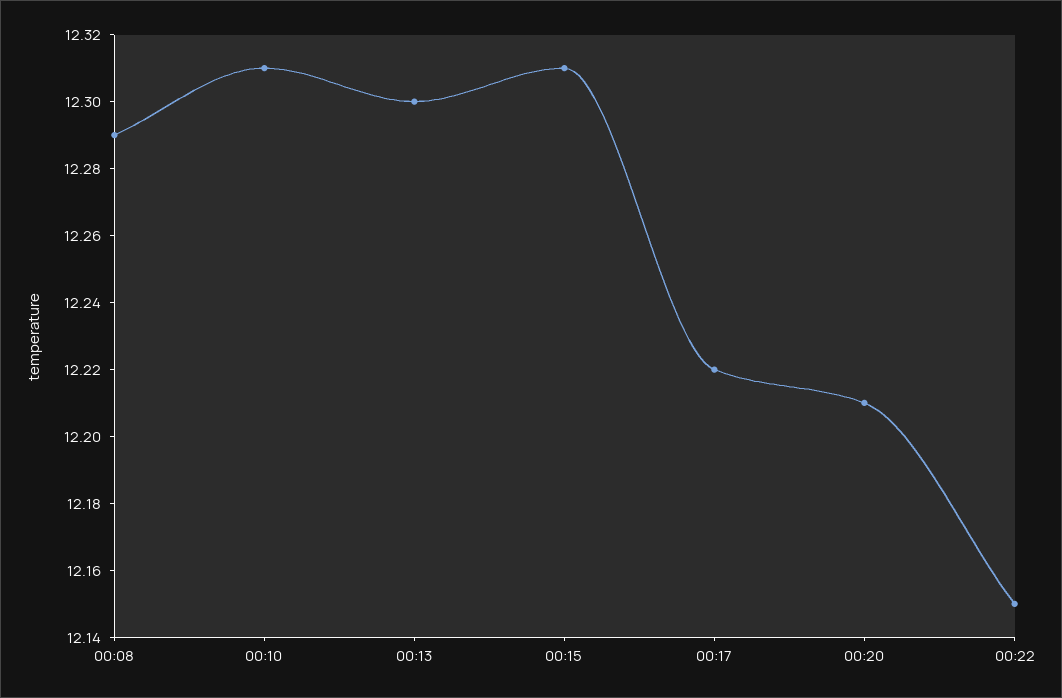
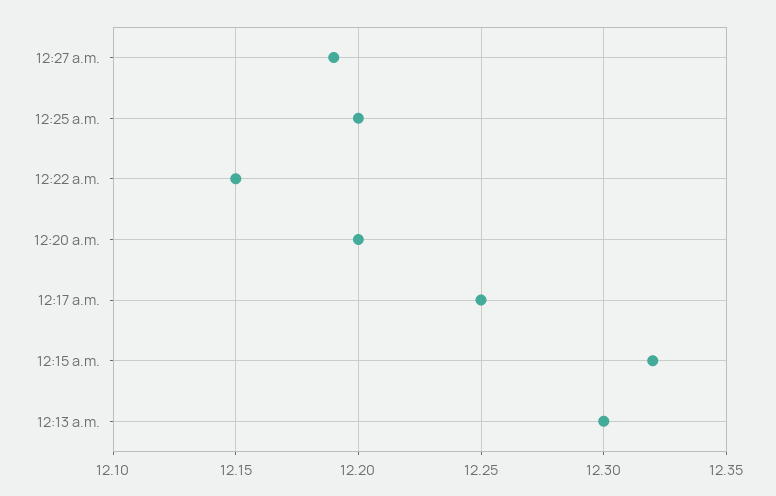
00:08: 12.29 -> none
00:10: 12.31 -> none
00:15: 12.31 -> 12.32
00:17: 12.22 -> 12.25
00:20: 12.21 -> 12.2
12:27 a.m.: none -> 12.19
12:25 a.m.: none -> 12.2

